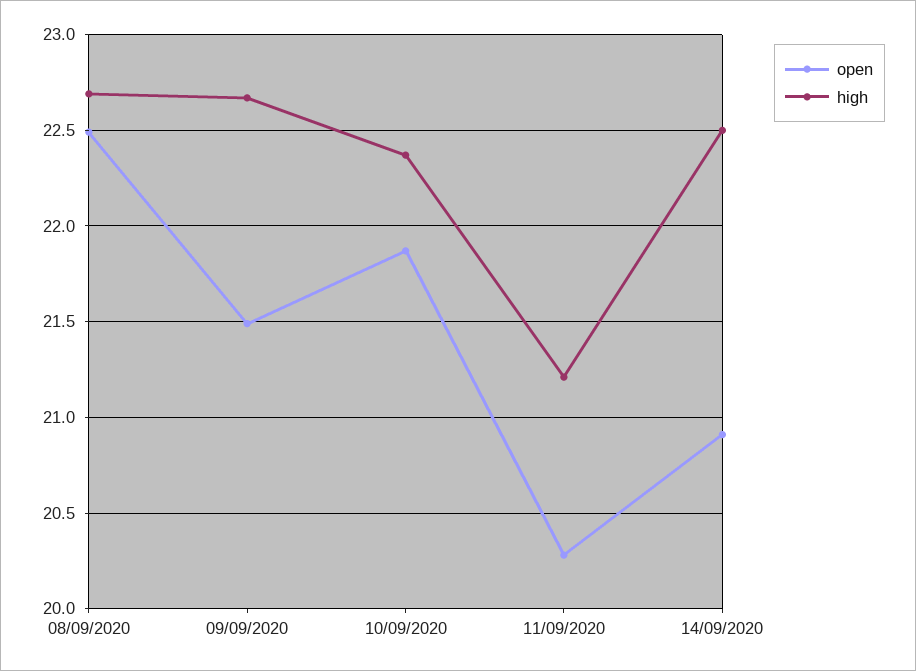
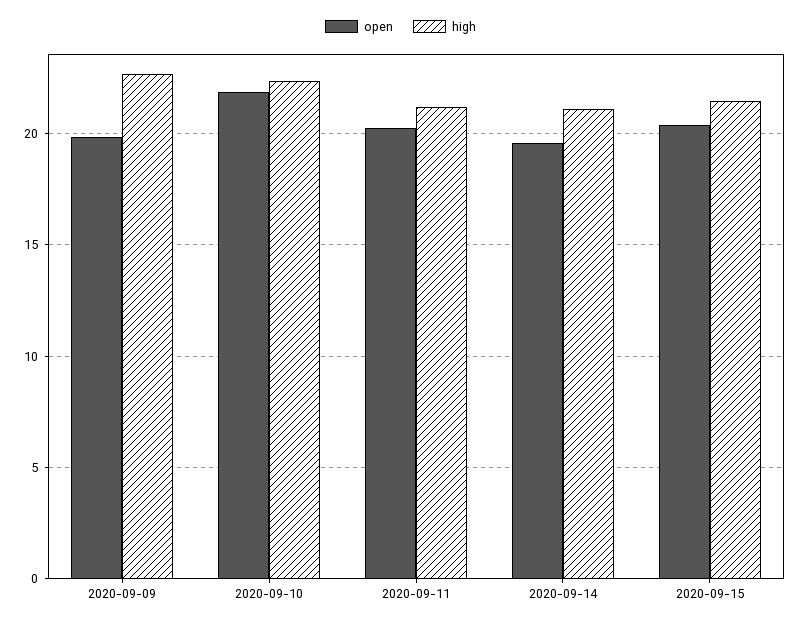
open, 08/09/2020: 22.5 -> none
high, 08/09/2020: 22.7 -> none
open, 09/09/2020: 21.5 -> 20
open, 14/09/2020: 20.9 -> 19.5
high, 14/09/2020: 22.5 -> 21
open, 2020-09-15: none -> 20.5
high, 2020-09-15: none -> 21.5

